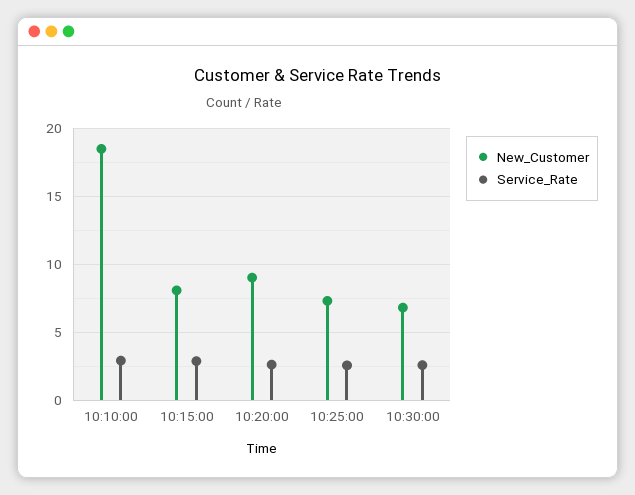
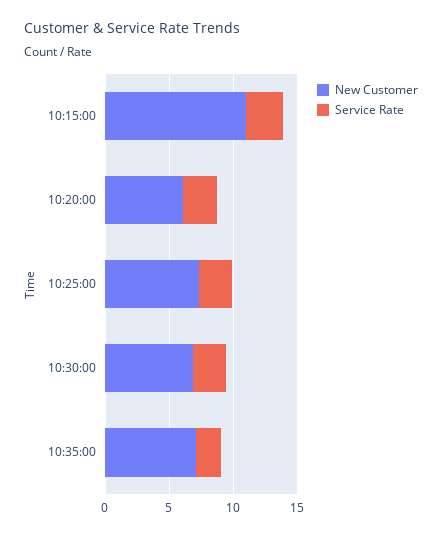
New_Customer, 10:10:00: 18.5 -> none
Service_Rate, 10:10:00: 3 -> none
New_Customer, 10:15:00: 8 -> 11
New_Customer, 10:20:00: 9 -> 6
New_Customer, 10:35:00: none -> 7
Service_Rate, 10:35:00: none -> 2

